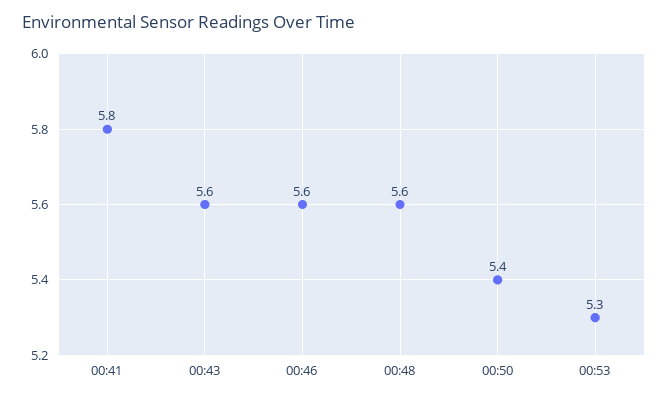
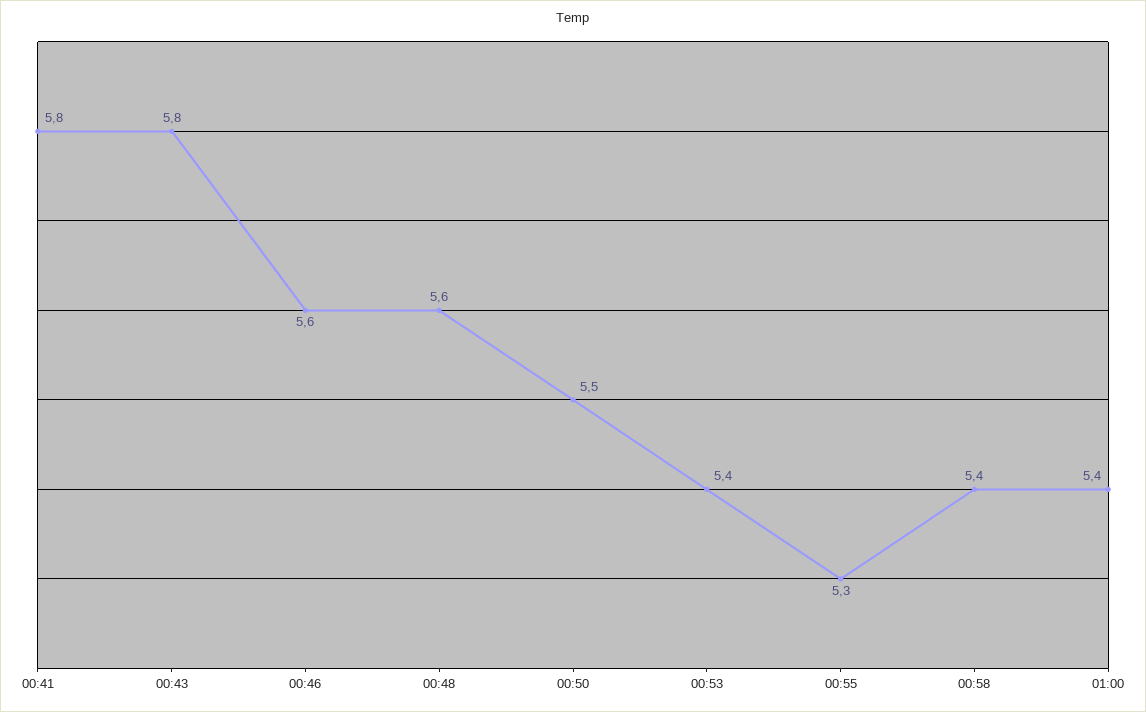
00:43: 5.6 -> 5.8
00:50: 5.4 -> 5.5
00:53: 5.3 -> 5.4
00:55: none -> 5.3
00:58: none -> 5.4
01:00: none -> 5.4

